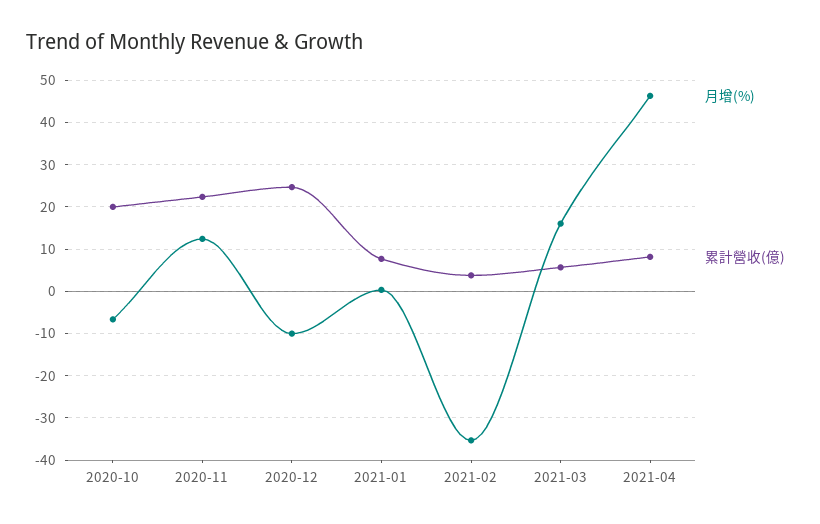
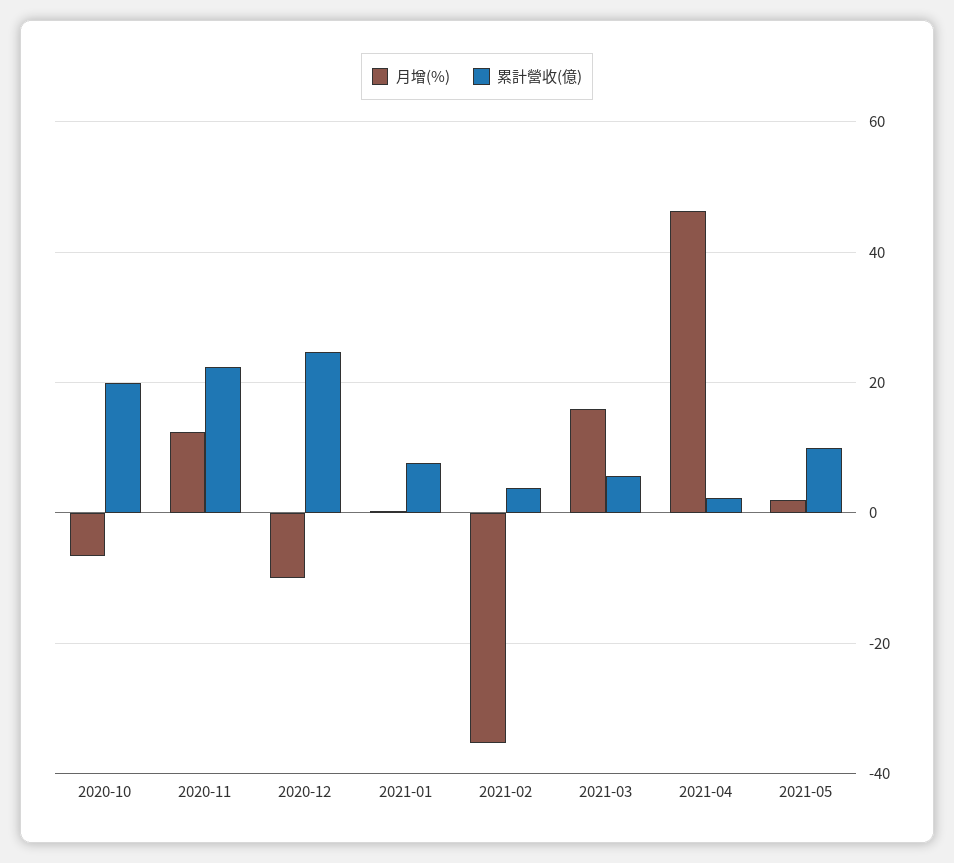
累計營收(億), 2021-04: 8 -> 2
月增(%), 2021-05: none -> 2
累計營收(億), 2021-05: none -> 10

